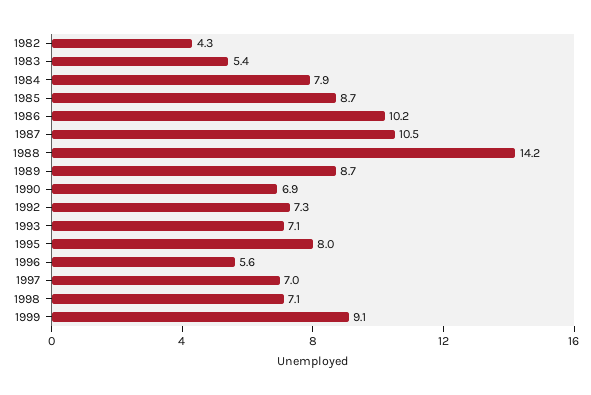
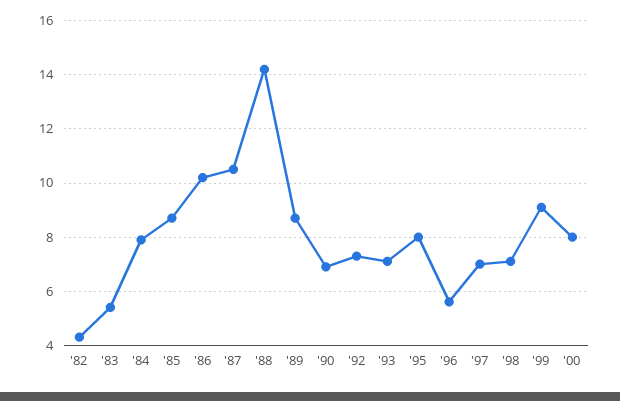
'00: none -> 8

